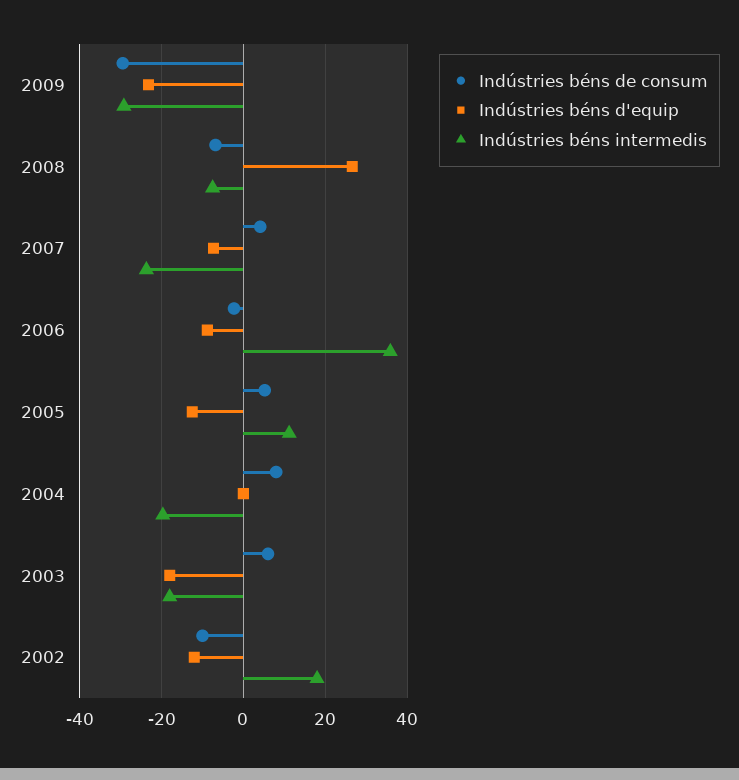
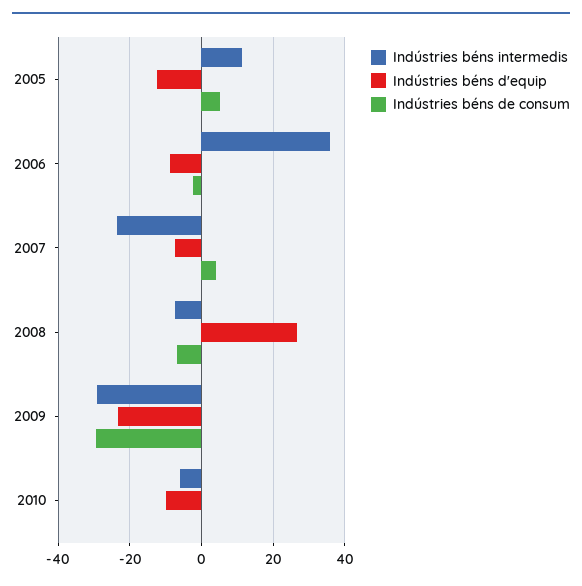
Indústries béns de consum, 2004: 8 -> none
Indústries béns d'equip, 2004: 0 -> none
Indústries béns intermedis, 2004: -20 -> none
Indústries béns de consum, 2003: 6 -> none
Indústries béns d'equip, 2003: -18 -> none
Indústries béns intermedis, 2003: -18 -> none
Indústries béns de consum, 2002: -10 -> none
Indústries béns d'equip, 2002: -12 -> none
Indústries béns intermedis, 2002: 18 -> none
Indústries béns intermedis, 2010: none -> -6
Indústries béns d'equip, 2010: none -> -10
Indústries béns de consum, 2010: none -> 0

